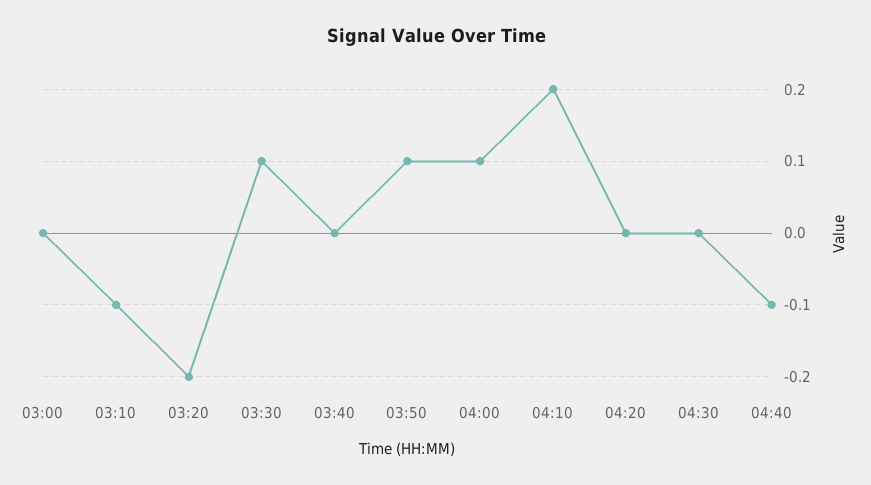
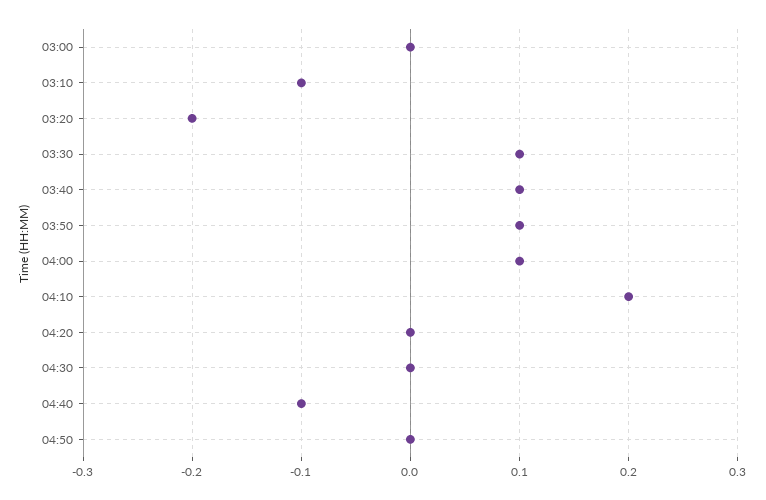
03:40: 0 -> 0.1
04:50: none -> 0

